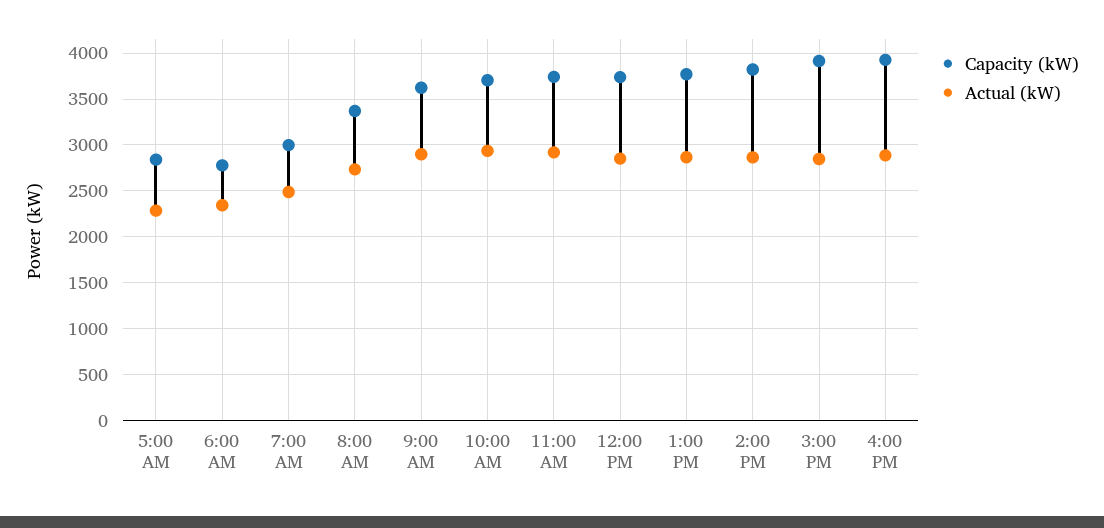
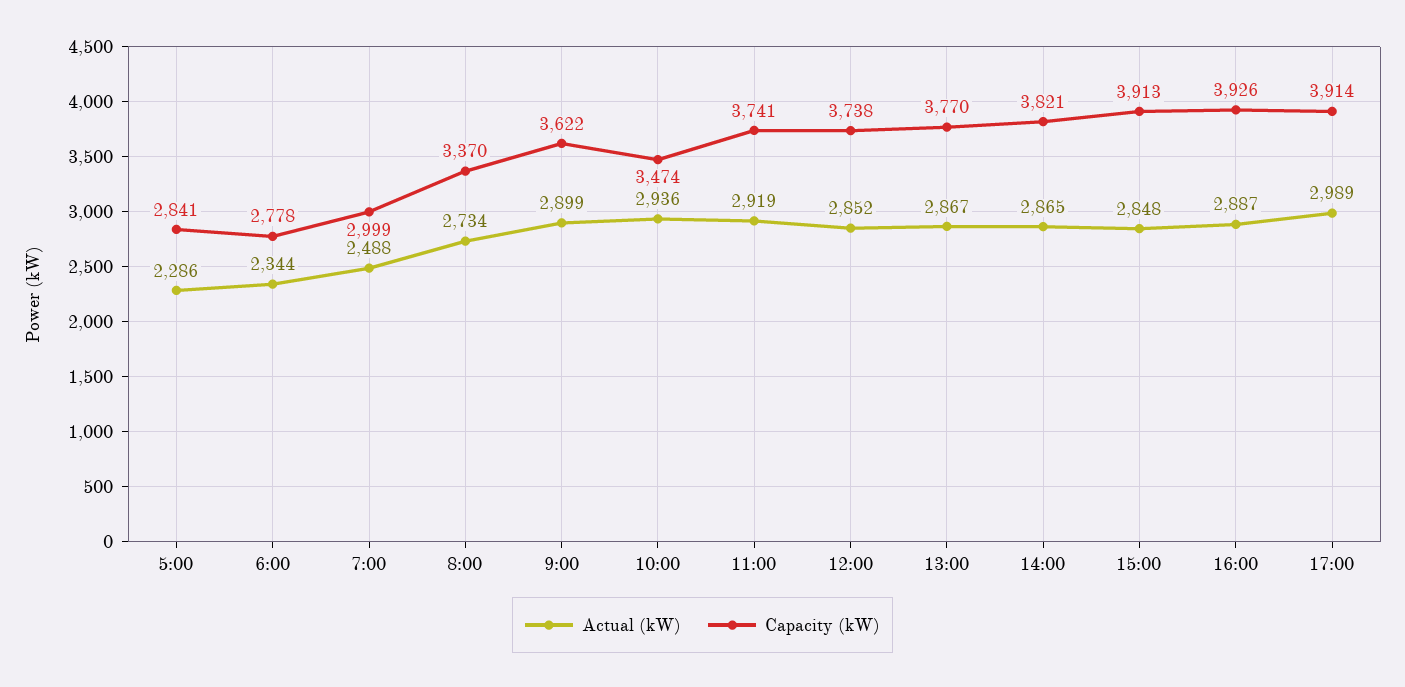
Capacity (kW), 10:00 AM: 3700 -> 3474
Actual (kW), 17:00: none -> 2989
Capacity (kW), 17:00: none -> 3914

